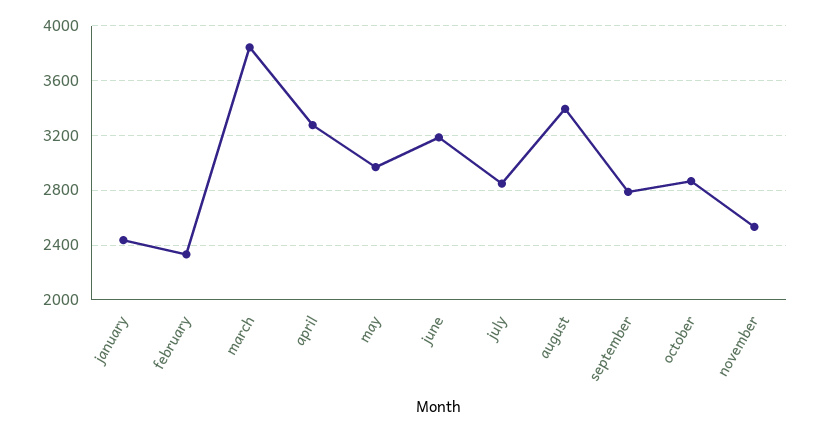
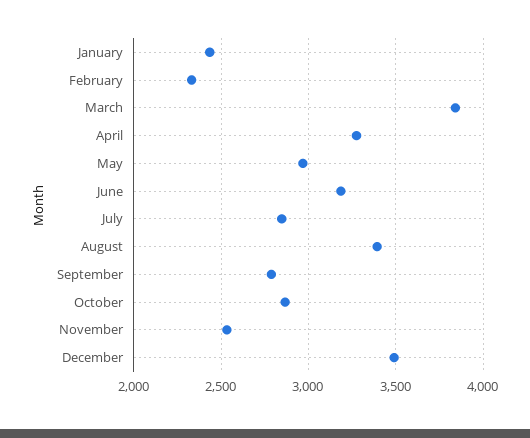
December: none -> 3500

